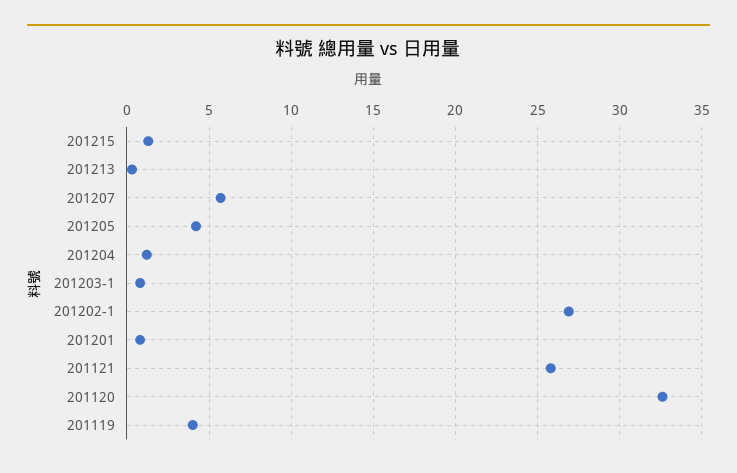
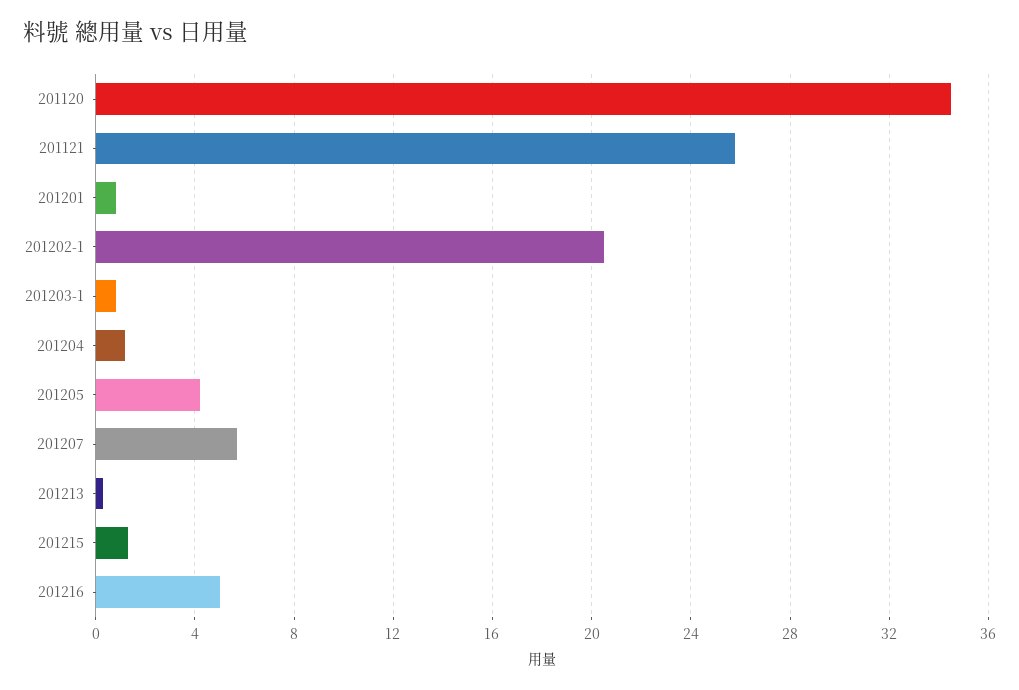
201202-1: 27 -> 20.5
201120: 32.5 -> 34.5
201119: 4 -> none
201216: none -> 5

